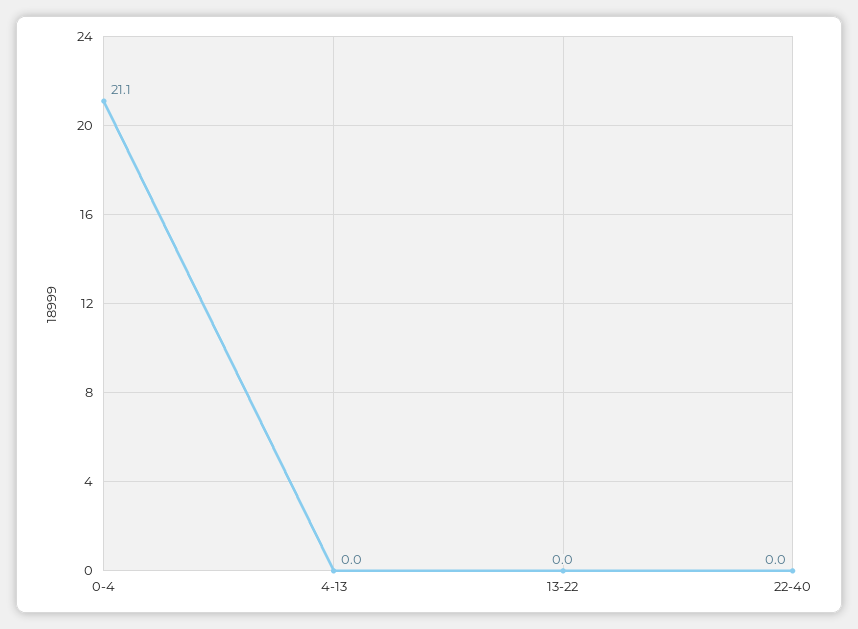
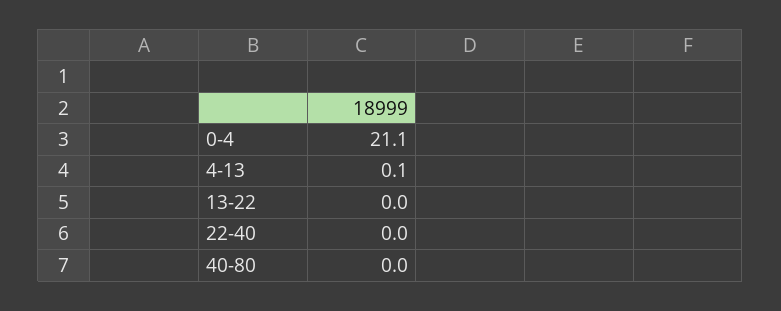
4-13: 0 -> 0.1
40-80: none -> 0

